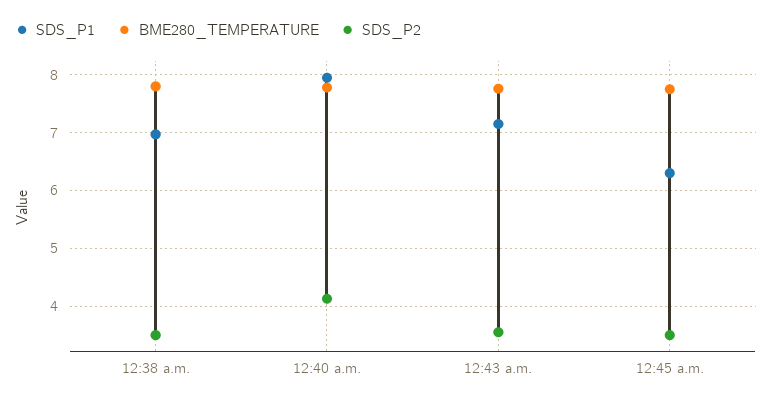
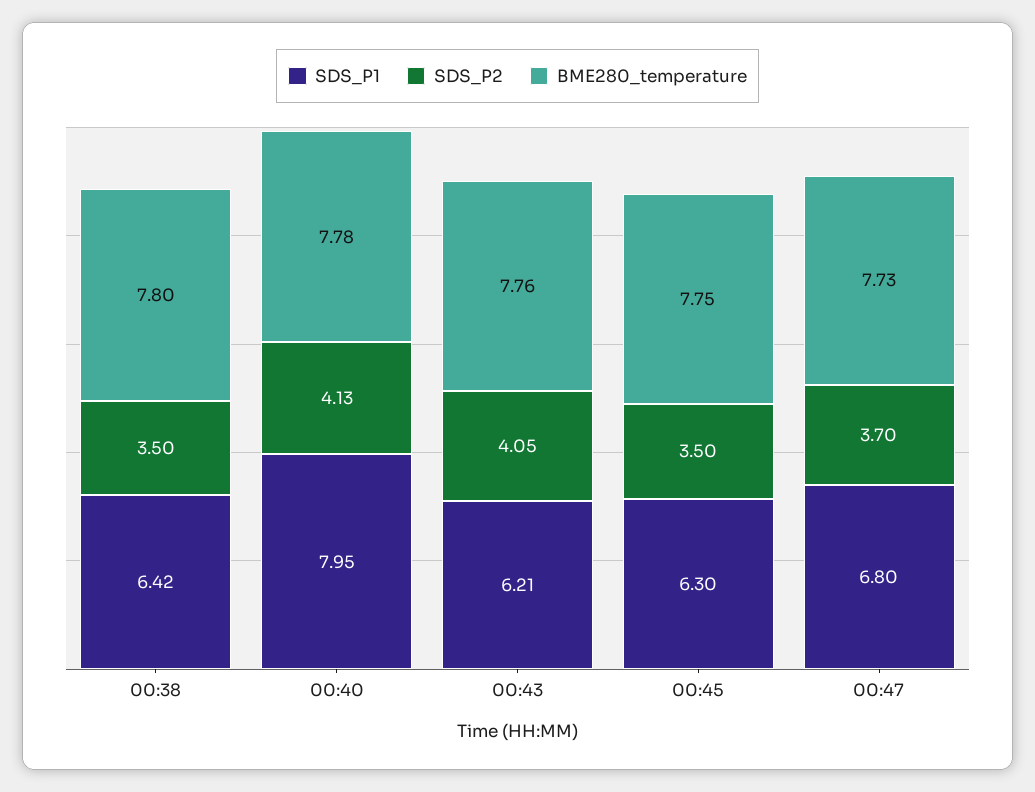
SDS_P1, 12:38 a.m.: 7 -> 6.42
SDS_P1, 12:43 a.m.: 7.2 -> 6.21
SDS_P2, 12:43 a.m.: 3.6 -> 4.05
SDS_P1, 00:47: none -> 6.8
SDS_P2, 00:47: none -> 3.7
BME280_TEMPERATURE, 00:47: none -> 7.73

